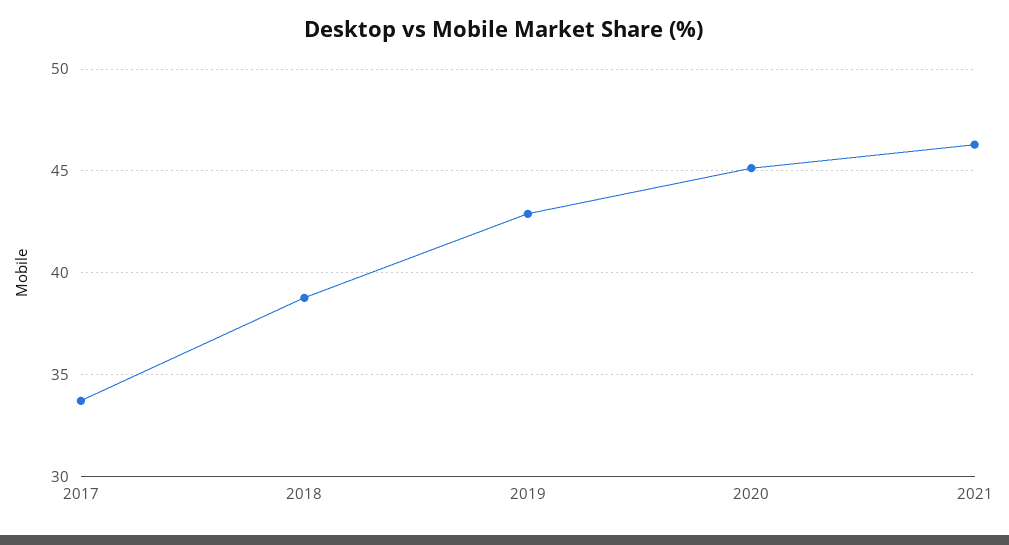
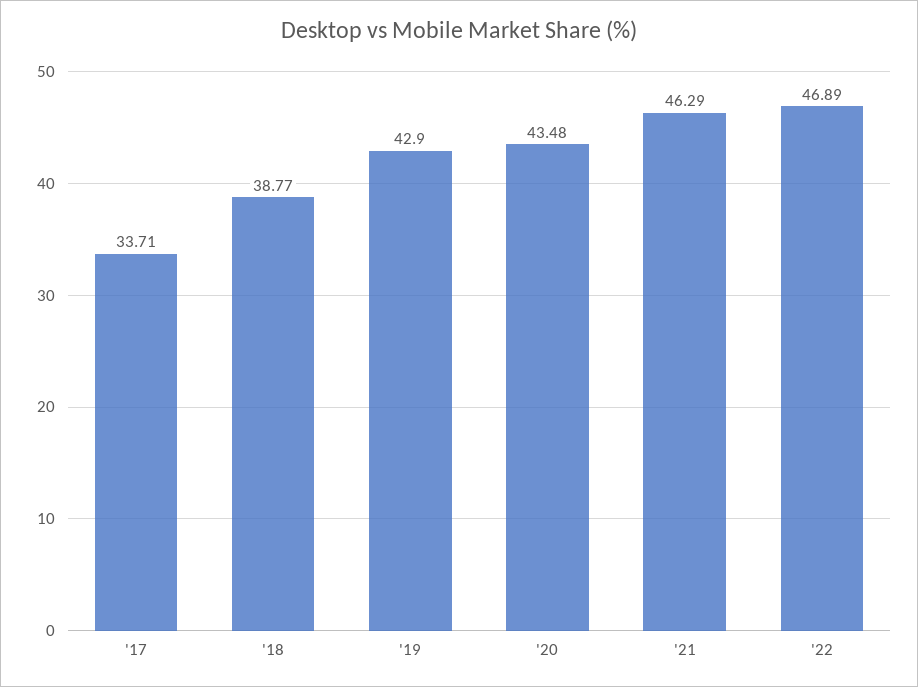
2020: 45 -> 43.48
'22: none -> 46.89

